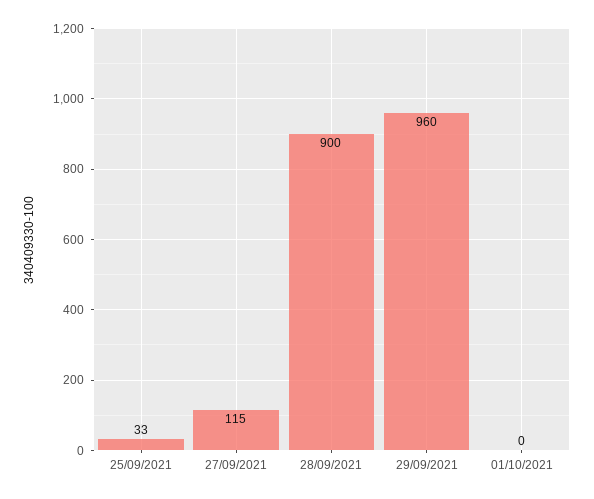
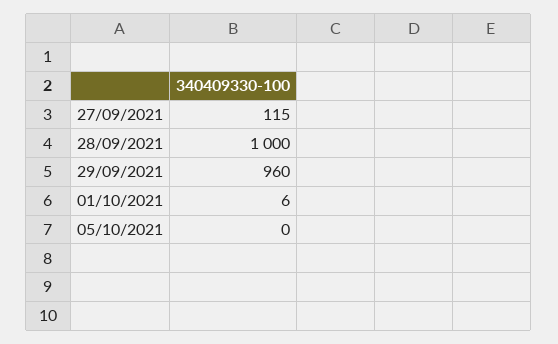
25/09/2021: 33 -> none
28/09/2021: 900 -> 1000
01/10/2021: 0 -> 6
05/10/2021: none -> 0

